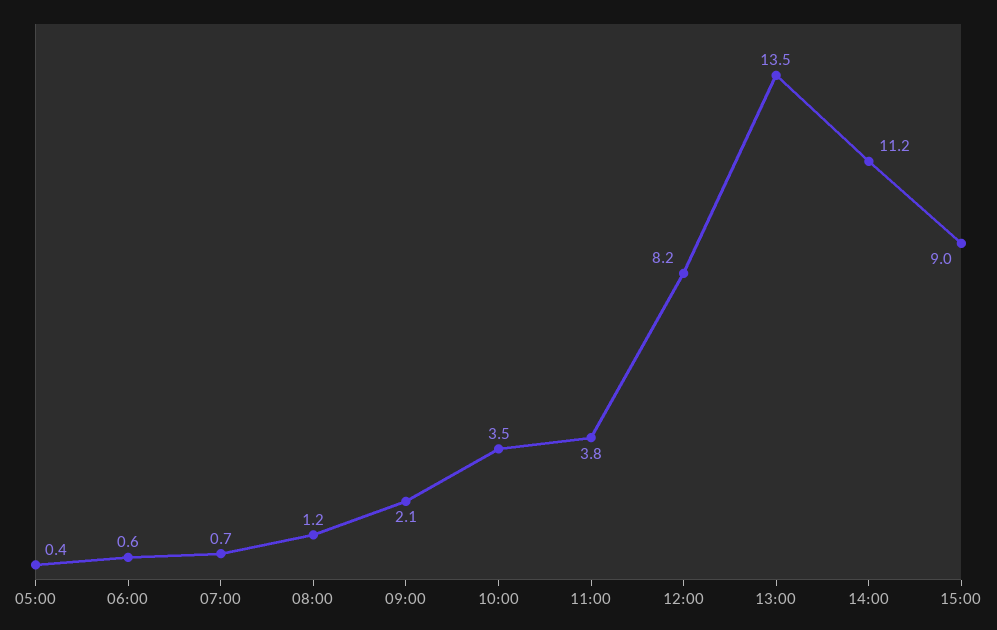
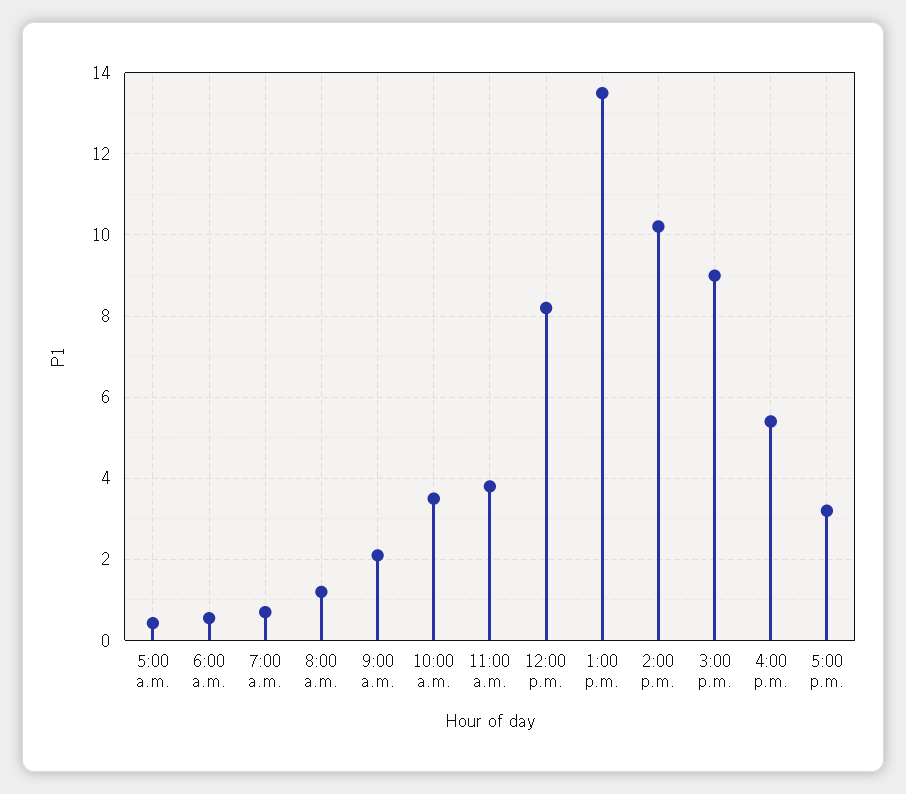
14:00: 11.2 -> 10.2
4:00 p.m.: none -> 5.4
5:00 p.m.: none -> 3.2

